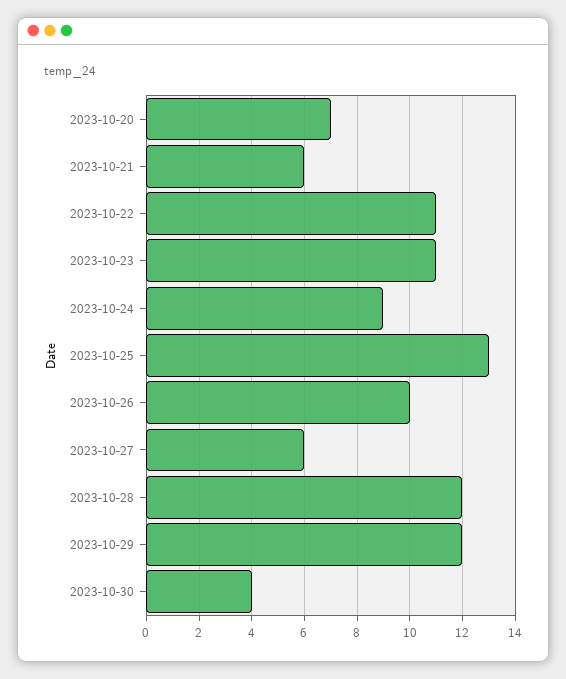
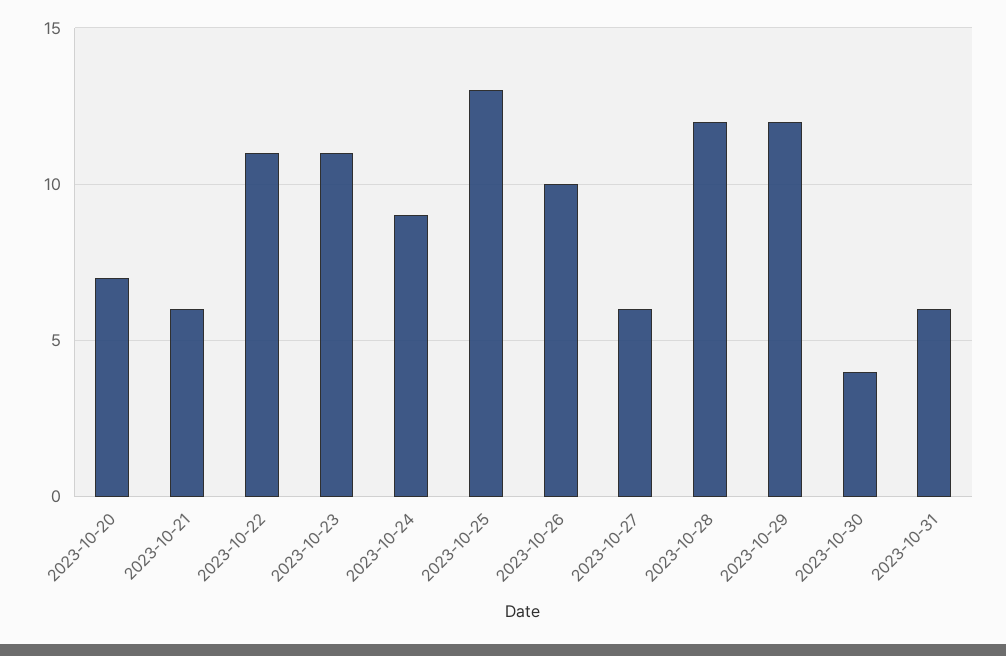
2023-10-31: none -> 6

